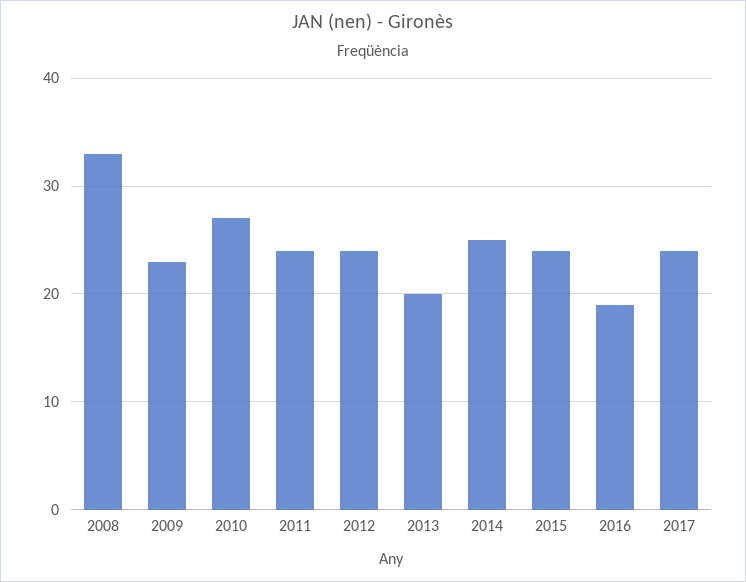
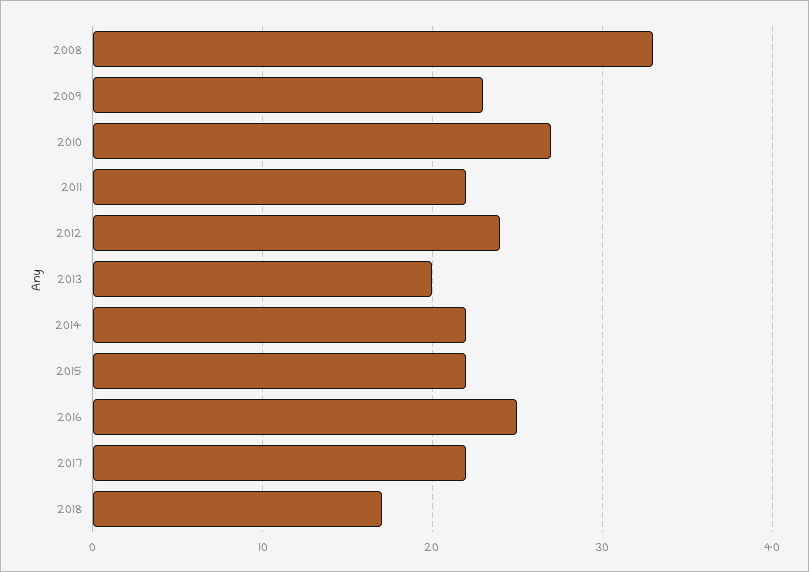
2011: 24 -> 22
2014: 25 -> 22
2015: 24 -> 22
2016: 19 -> 25
2017: 24 -> 22
2018: none -> 17

